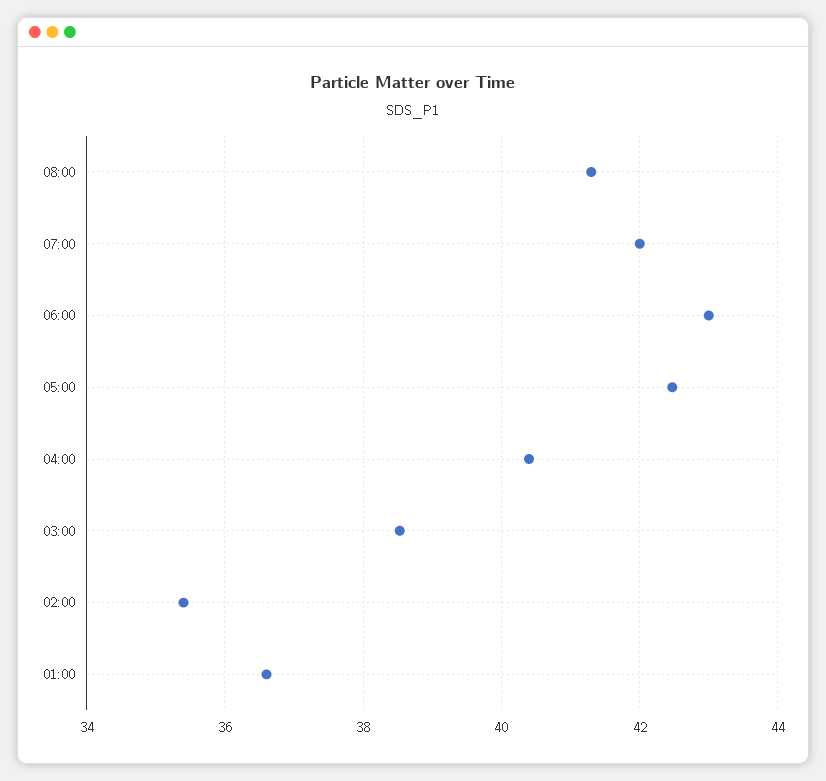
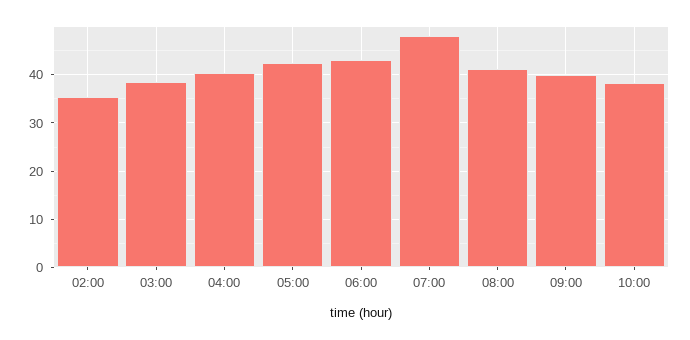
07:00: 42 -> 48
01:00: 36.6 -> none
09:00: none -> 40
10:00: none -> 38

